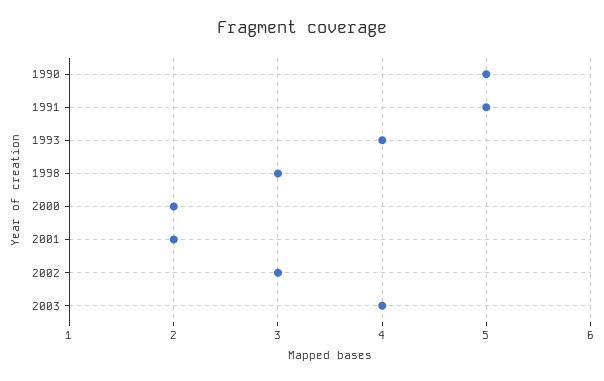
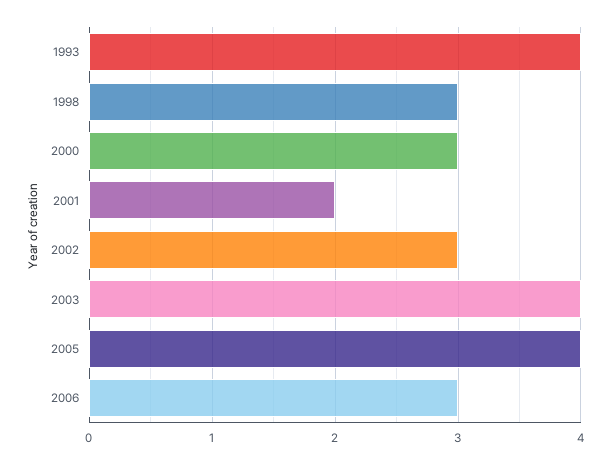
1990: 5 -> none
1991: 5 -> none
2000: 2 -> 3
2005: none -> 4
2006: none -> 3

